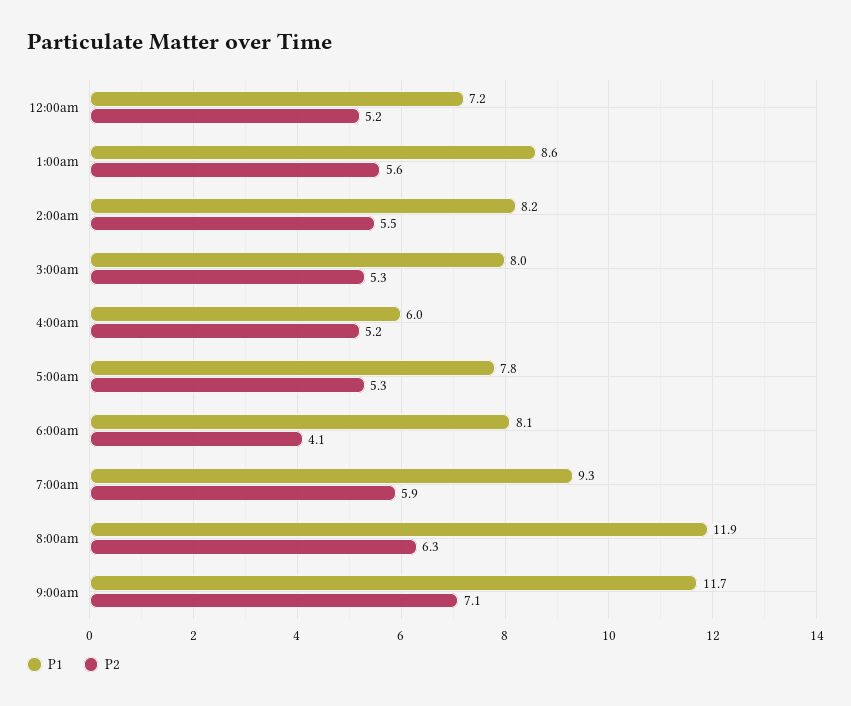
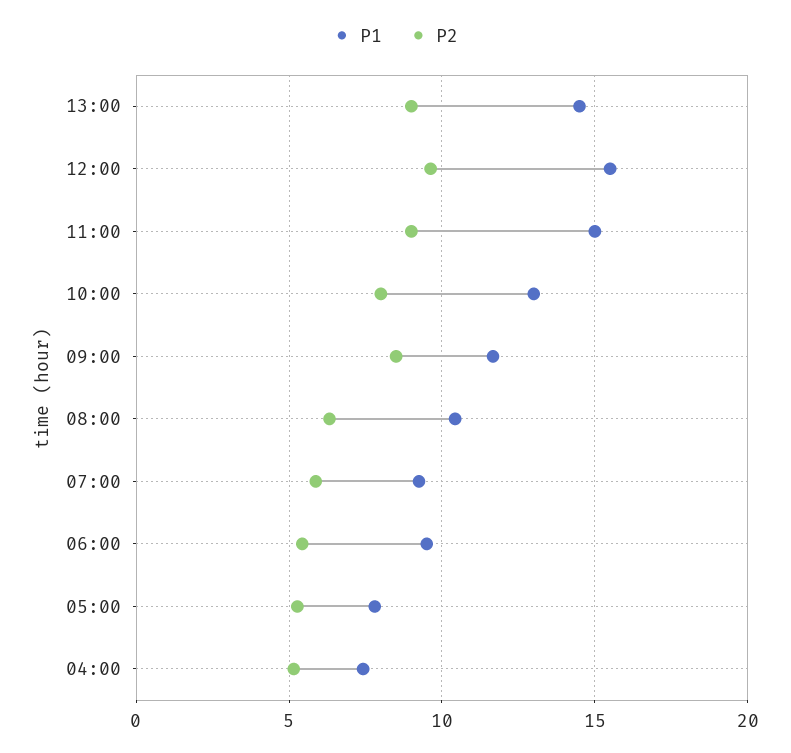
P1, 12:00am: 7.2 -> none
P2, 12:00am: 5.2 -> none
P1, 1:00am: 8.6 -> none
P2, 1:00am: 5.6 -> none
P1, 2:00am: 8.2 -> none
P2, 2:00am: 5.5 -> none
P1, 3:00am: 8 -> none
P2, 3:00am: 5.3 -> none
P1, 4:00am: 6 -> 7.5
P1, 6:00am: 8.1 -> 9.5
P2, 6:00am: 4.1 -> 5.5
P1, 8:00am: 11.9 -> 10.5
P2, 9:00am: 7.1 -> 8.5
P1, 13:00: none -> 14.5
P2, 13:00: none -> 9
P1, 12:00: none -> 15.5
P2, 12:00: none -> 9.5
P1, 11:00: none -> 15
P2, 11:00: none -> 9
P1, 10:00: none -> 13
P2, 10:00: none -> 8

